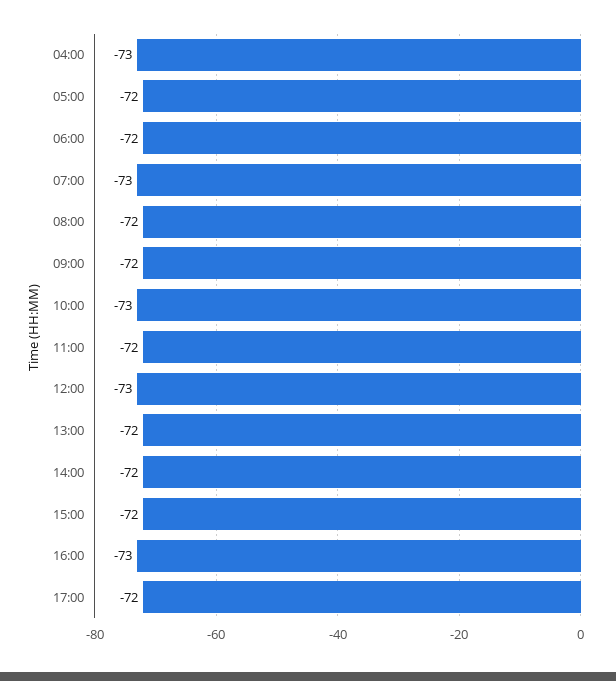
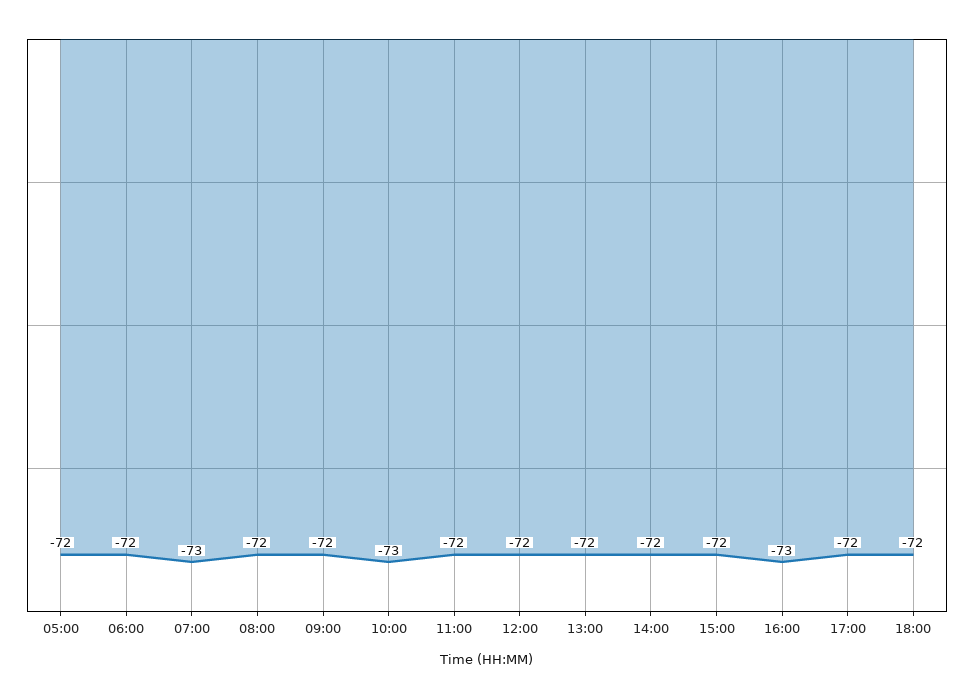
04:00: -73 -> none
12:00: -73 -> -72
18:00: none -> -72

